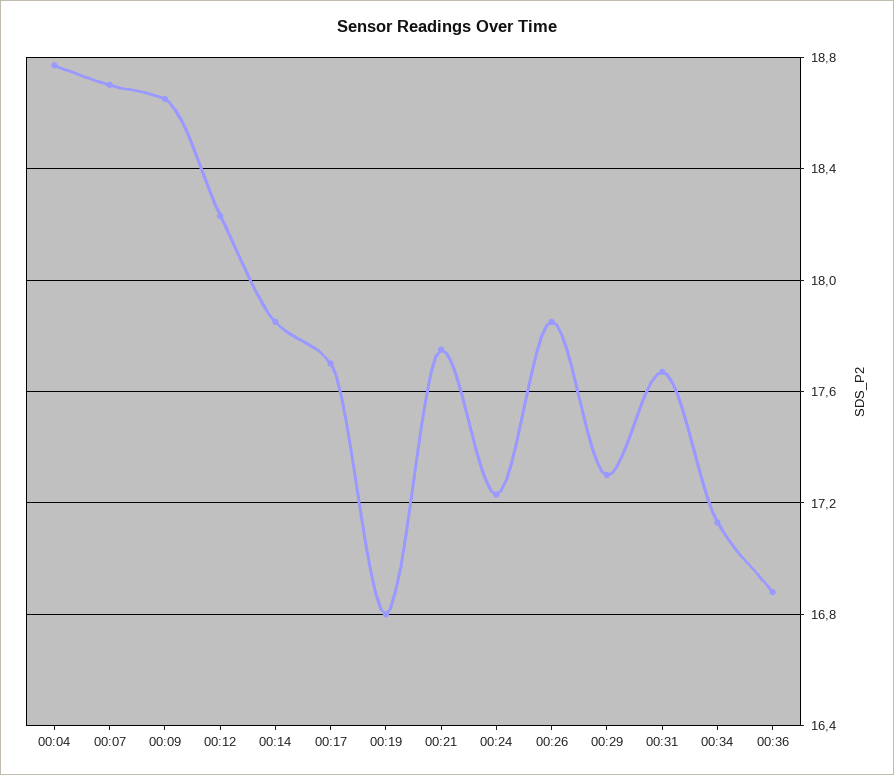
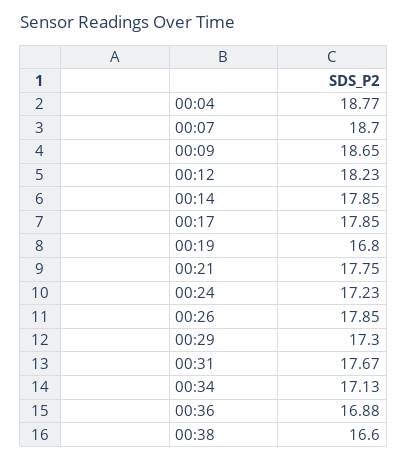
00:17: 17.7 -> 17.85
00:38: none -> 16.6

